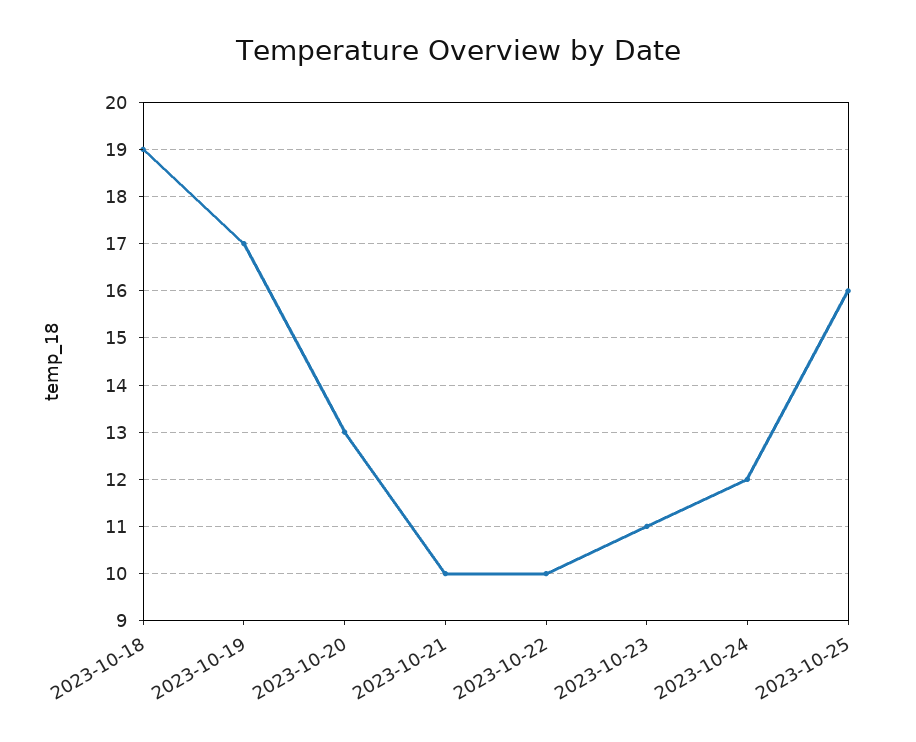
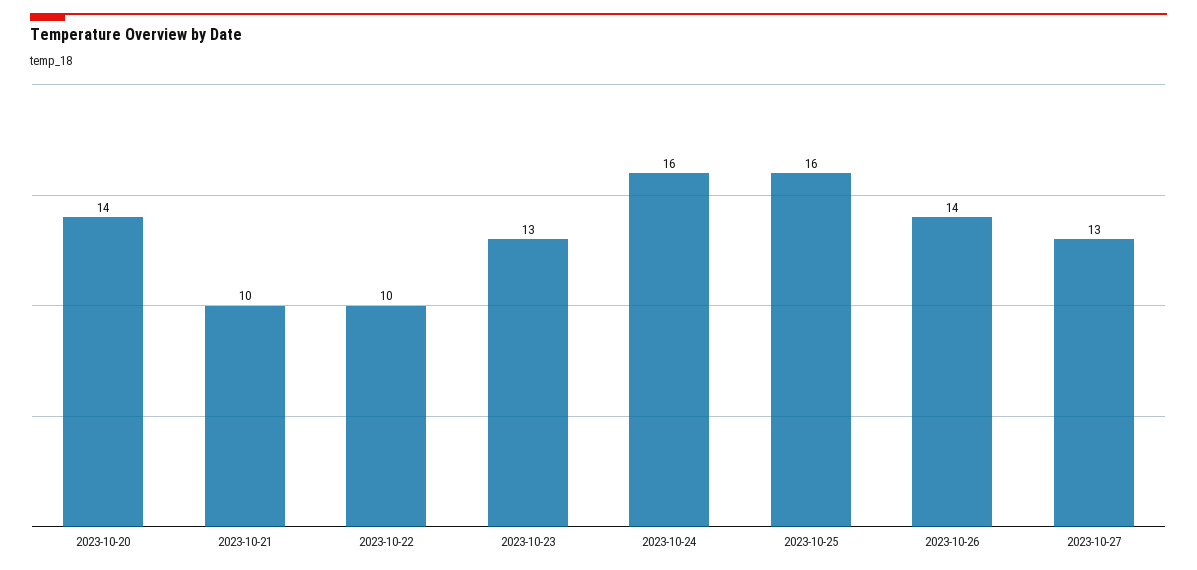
2023-10-18: 19 -> none
2023-10-19: 17 -> none
2023-10-20: 13 -> 14
2023-10-23: 11 -> 13
2023-10-24: 12 -> 16
2023-10-26: none -> 14
2023-10-27: none -> 13

